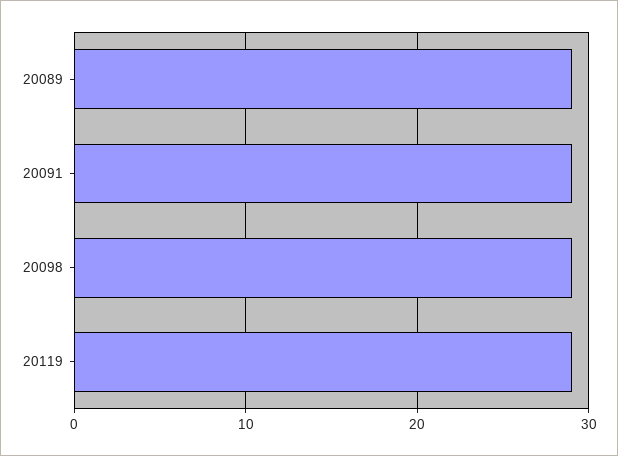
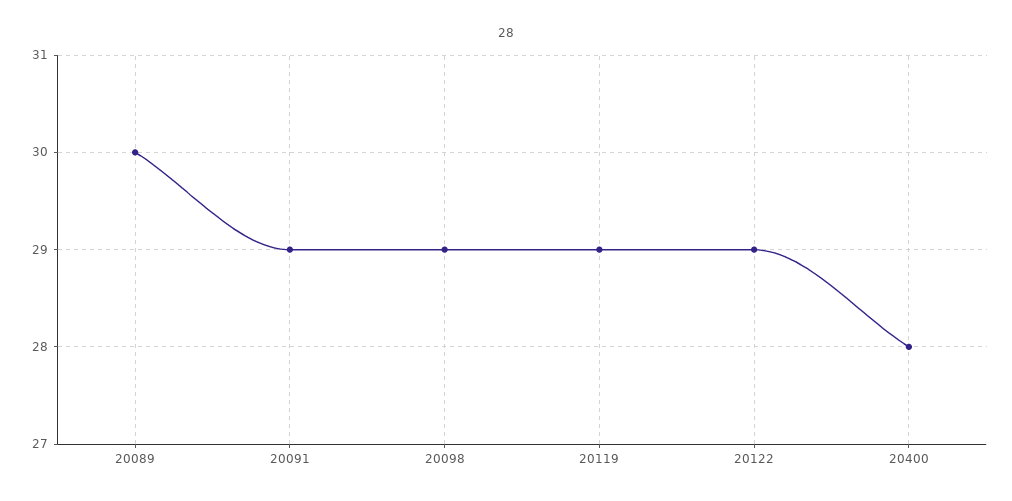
20089: 29 -> 30
20122: none -> 29
20400: none -> 28

